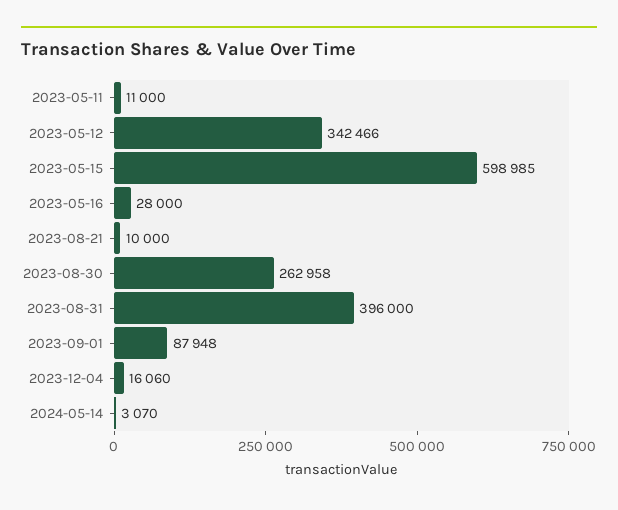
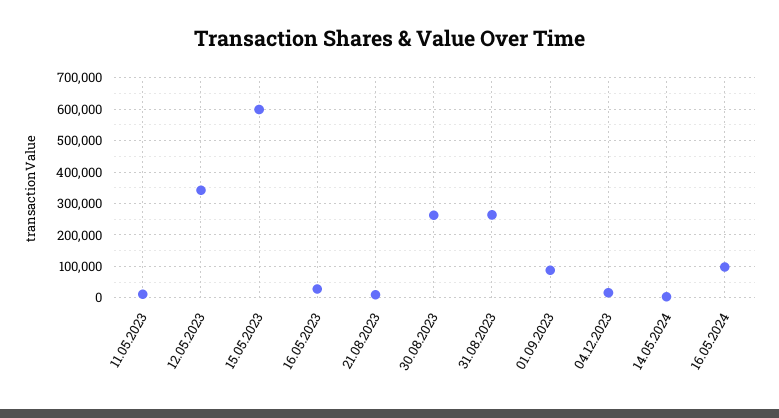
2023-08-31: 396000 -> 260000
16.05.2024: none -> 100000

